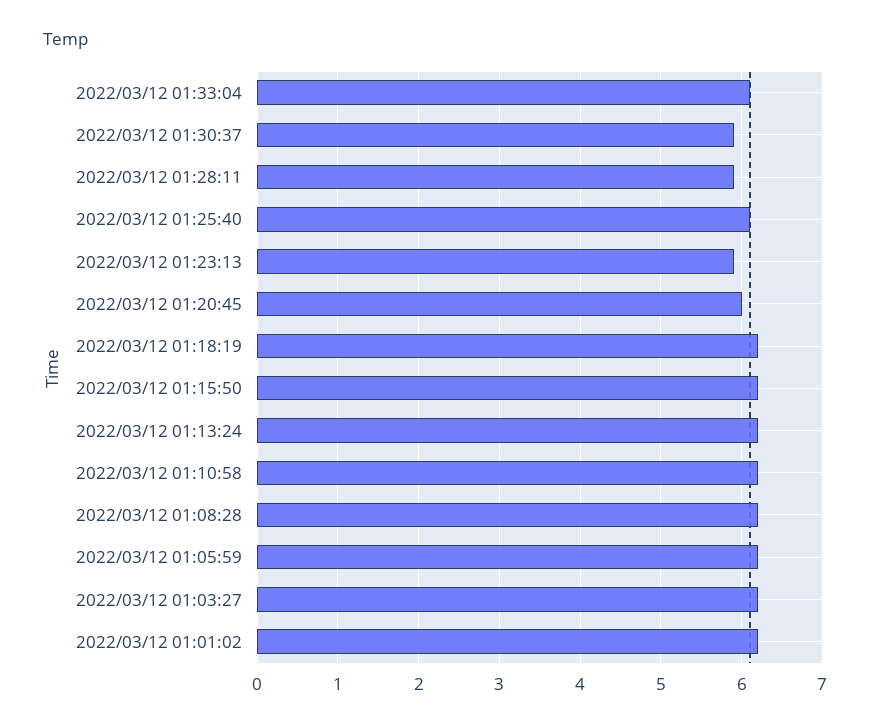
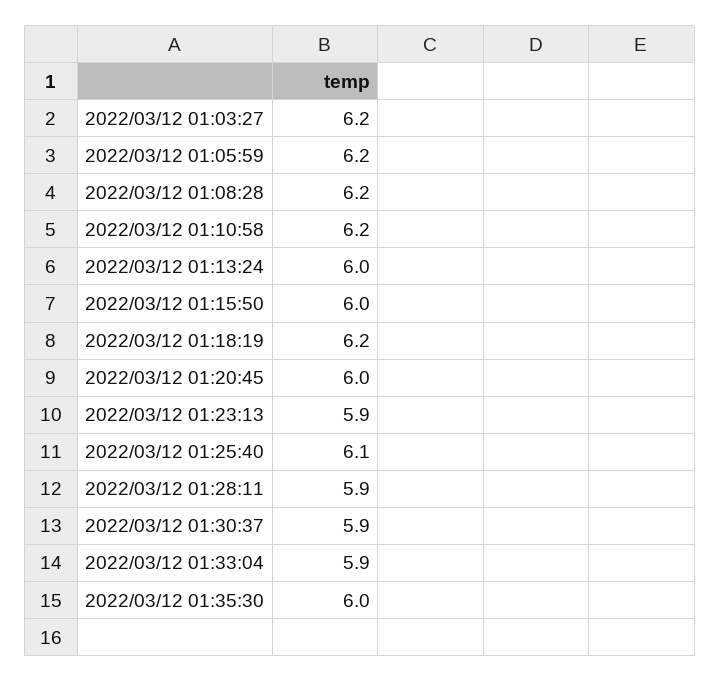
2022/03/12 01:33:04: 6.1 -> 5.9
2022/03/12 01:15:50: 6.2 -> 6
2022/03/12 01:13:24: 6.2 -> 6
2022/03/12 01:01:02: 6.2 -> none
2022/03/12 01:35:30: none -> 6

